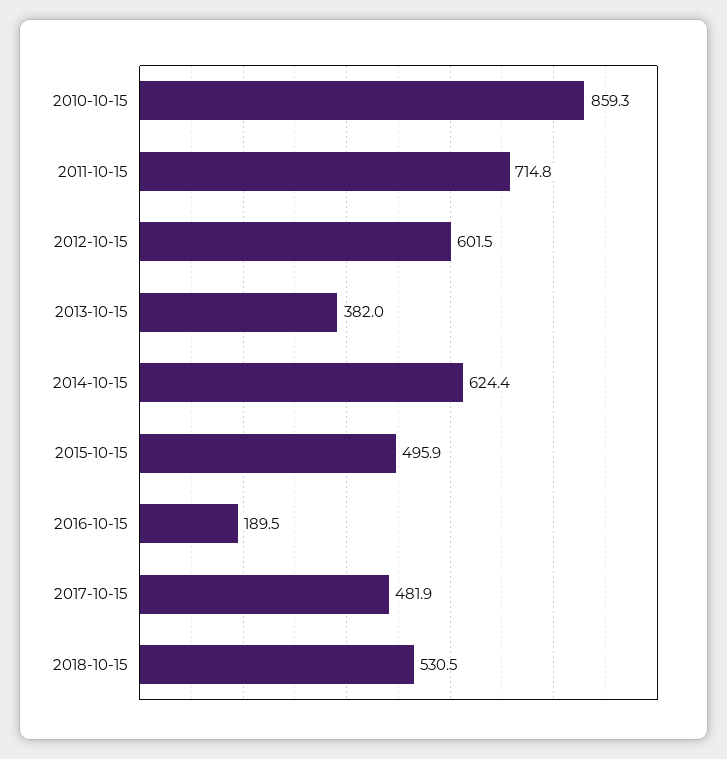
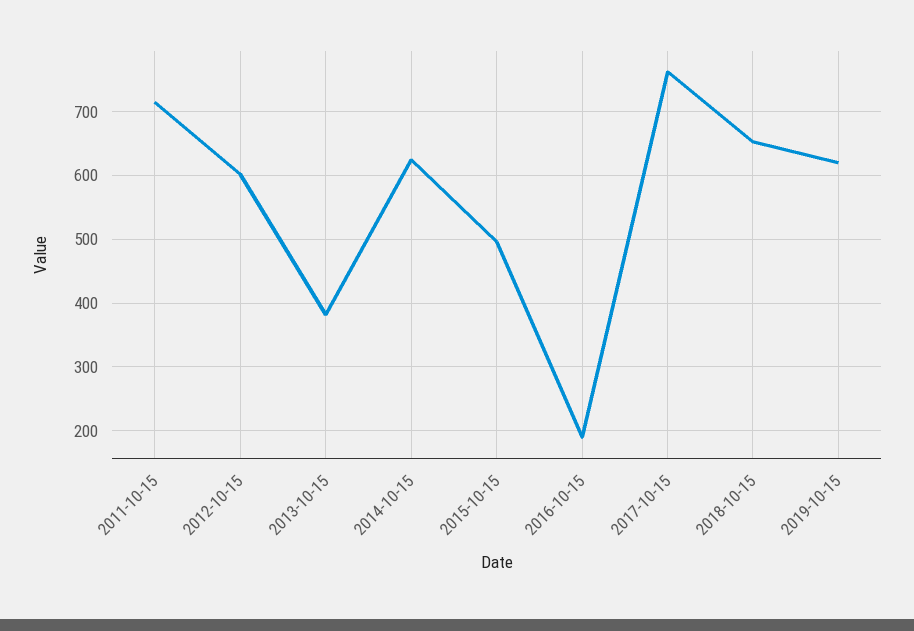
2010-10-15: 859.3 -> none
2017-10-15: 481.9 -> 760
2018-10-15: 530.5 -> 650
2019-10-15: none -> 620

